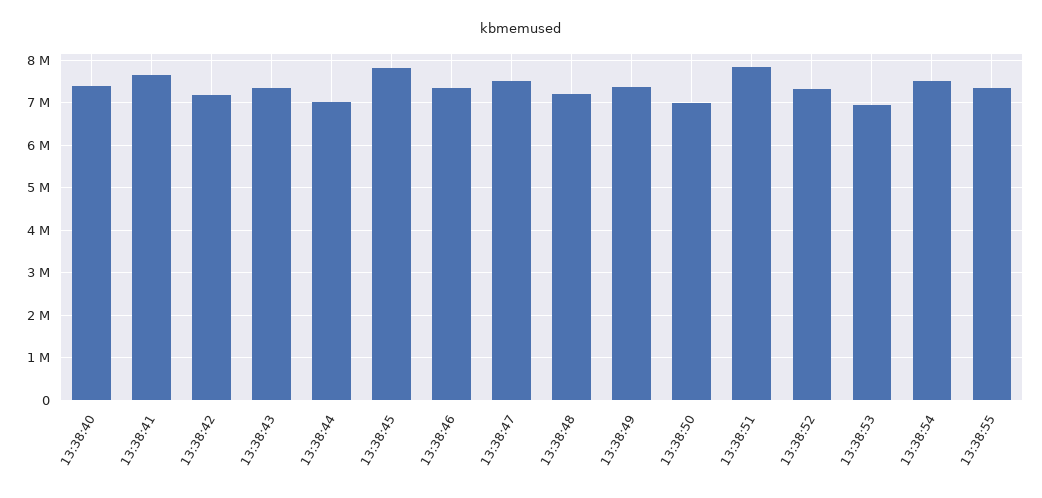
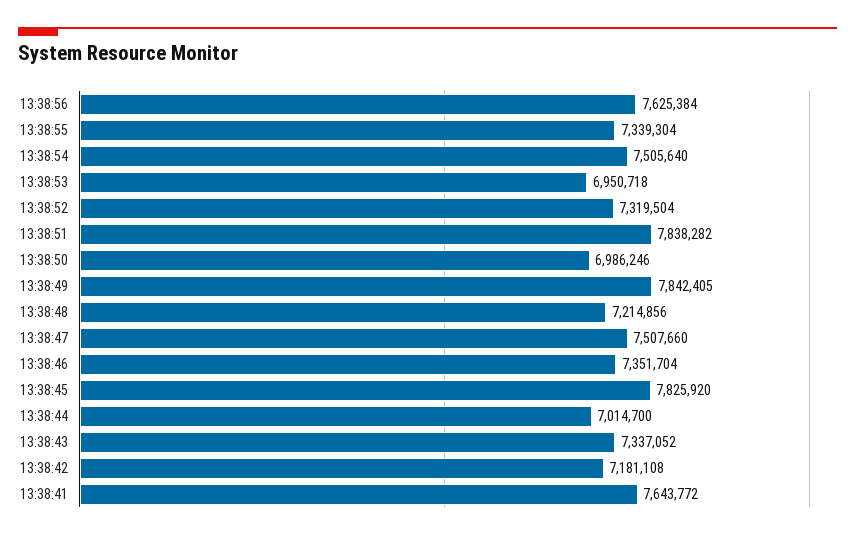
13:38:40: 7400000 -> none
13:38:49: 7400000 -> 7842405
13:38:56: none -> 7625384

